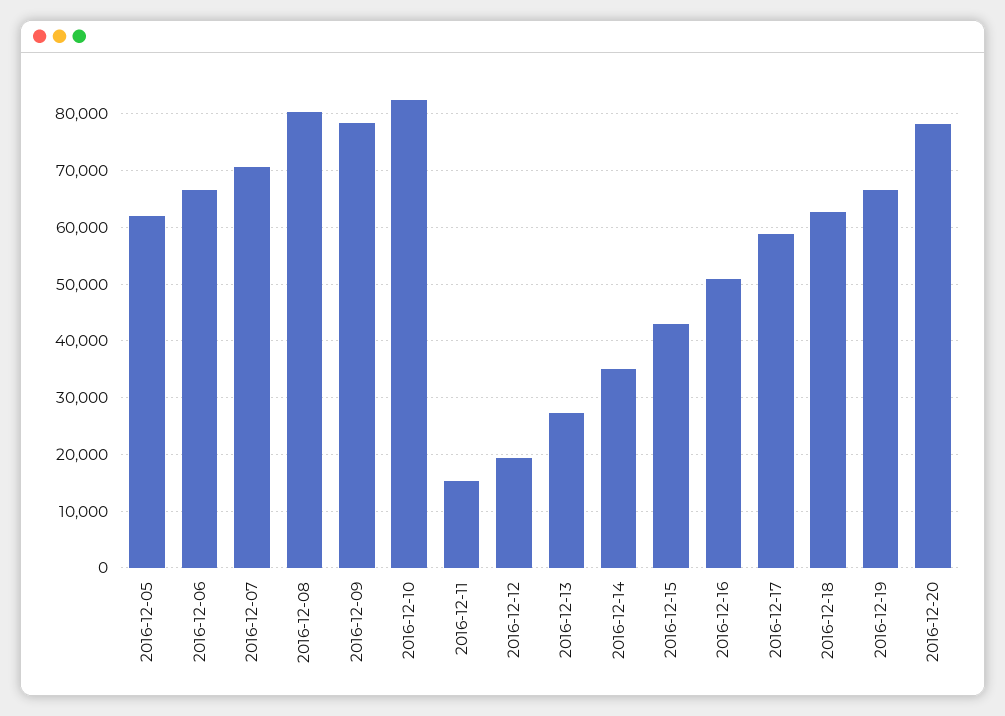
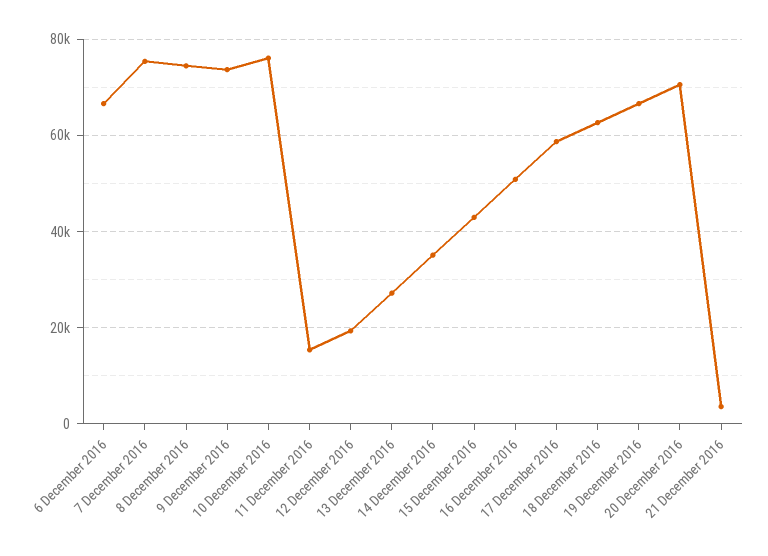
2016-12-05: 62000 -> none
2016-12-07: 70000 -> 76000
2016-12-08: 80000 -> 74000
2016-12-09: 78000 -> 74000
2016-12-10: 82000 -> 76000
2016-12-20: 78000 -> 70000
21 December 2016: none -> 4000

